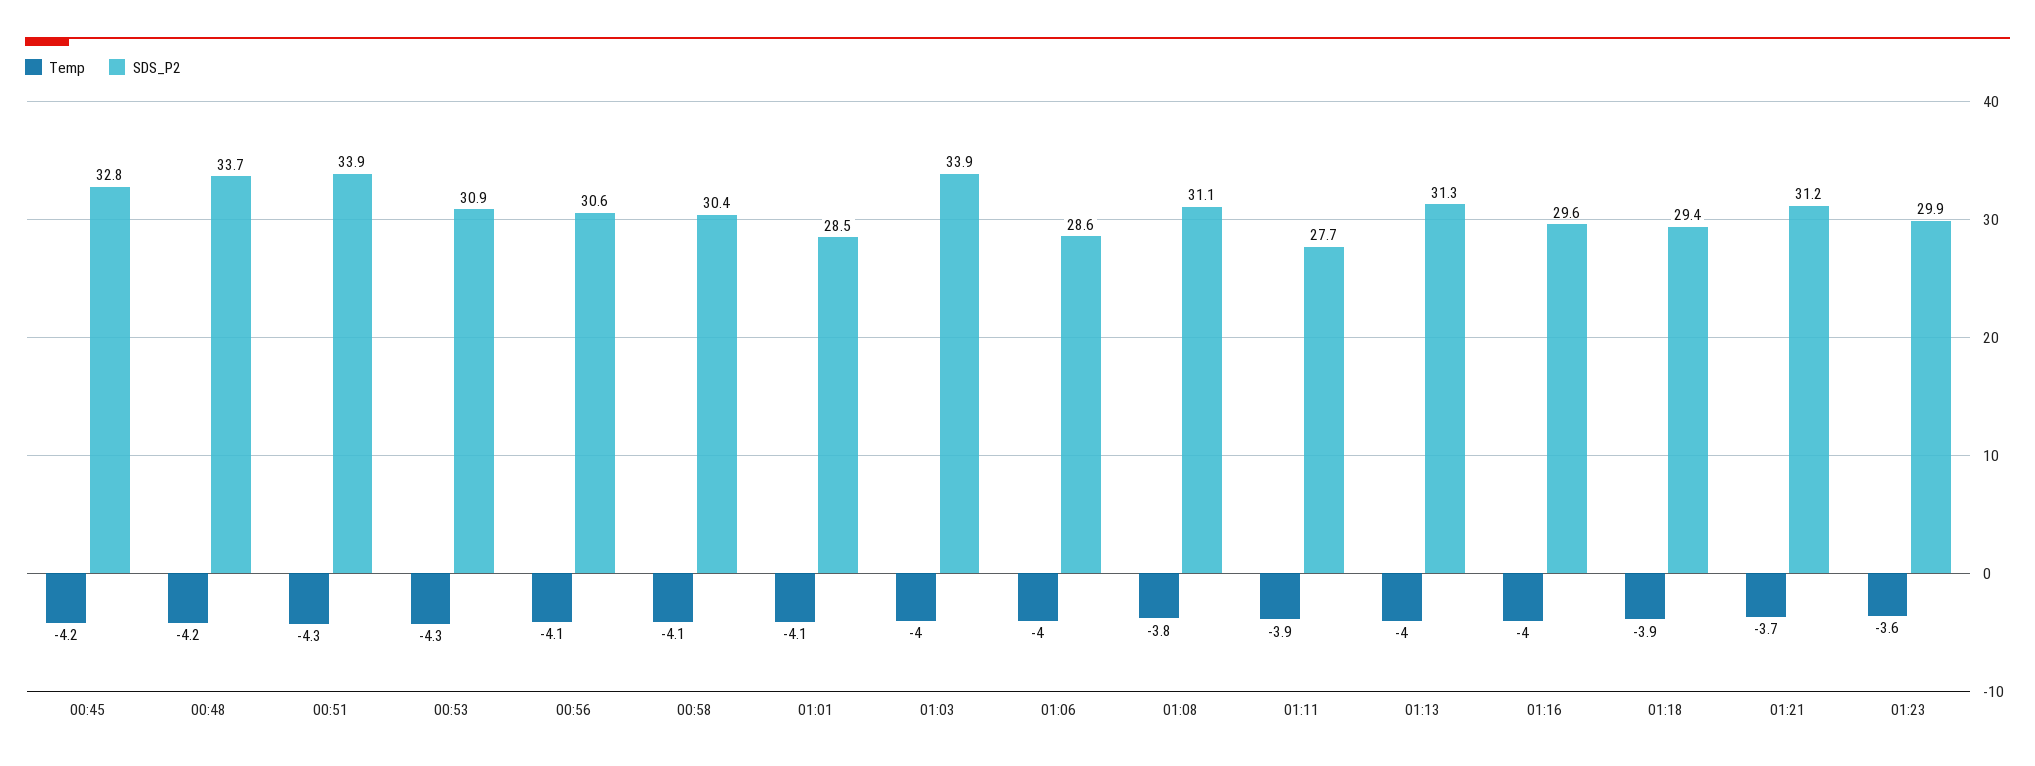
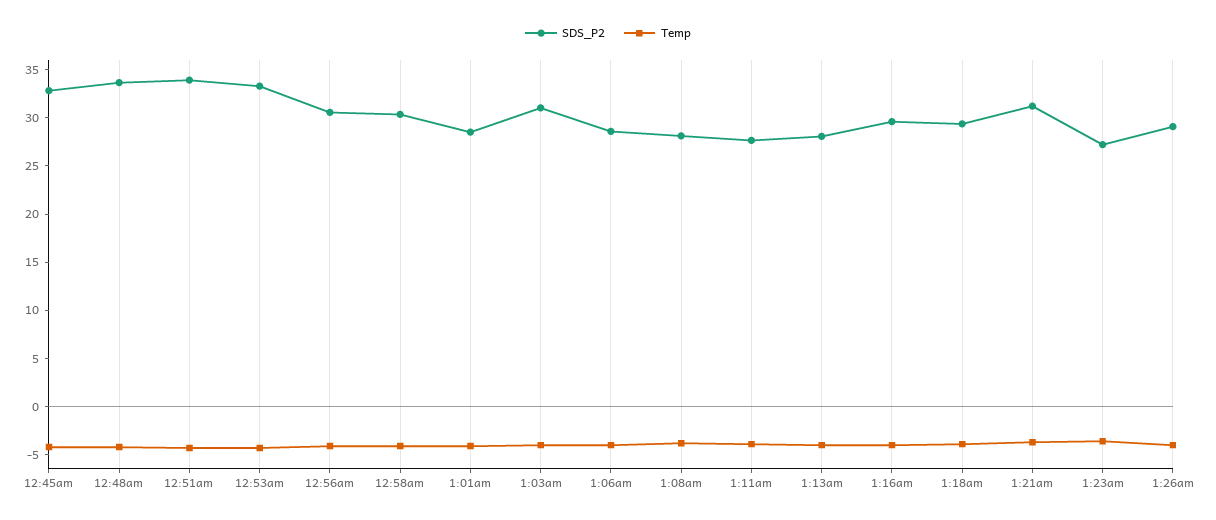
SDS_P2, 00:53: 30.9 -> 33
SDS_P2, 01:03: 33.9 -> 31
SDS_P2, 01:08: 31.1 -> 28
SDS_P2, 01:13: 31.3 -> 28
SDS_P2, 01:23: 29.9 -> 27
SDS_P2, 1:26am: none -> 29
Temp, 1:26am: none -> -4

